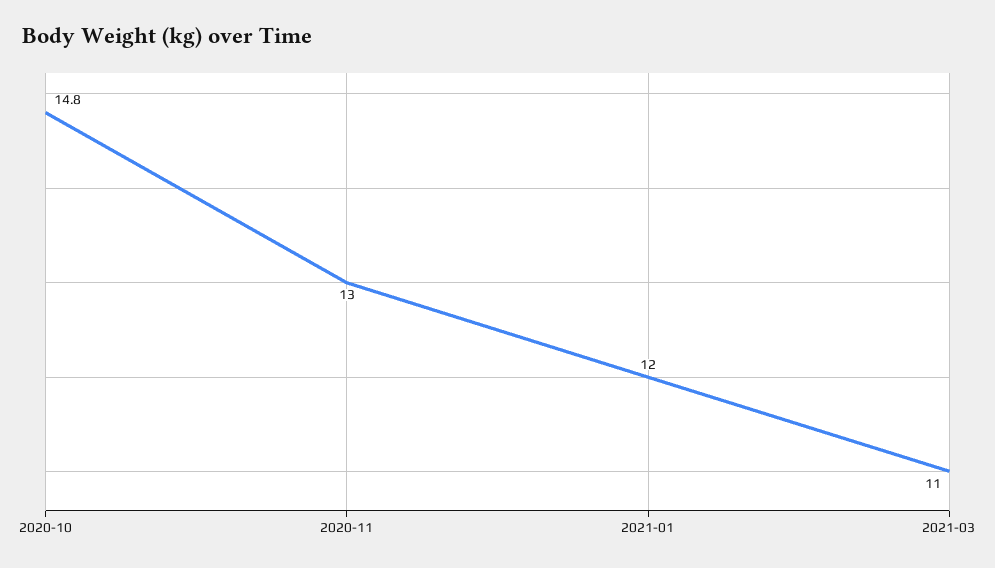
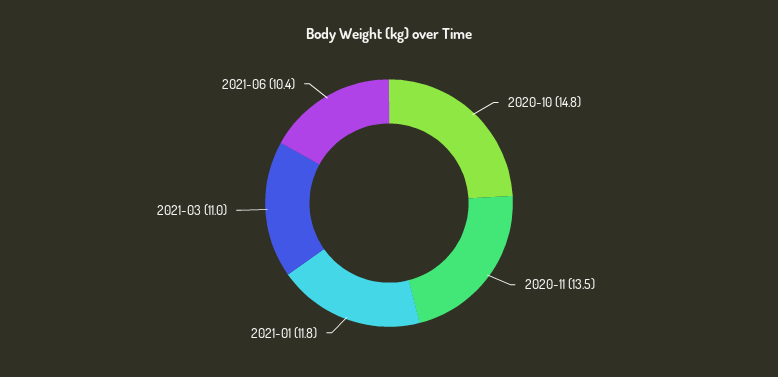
2020-11: 13 -> 13.5
2021-01: 12 -> 11.8
2021-06: none -> 10.4

